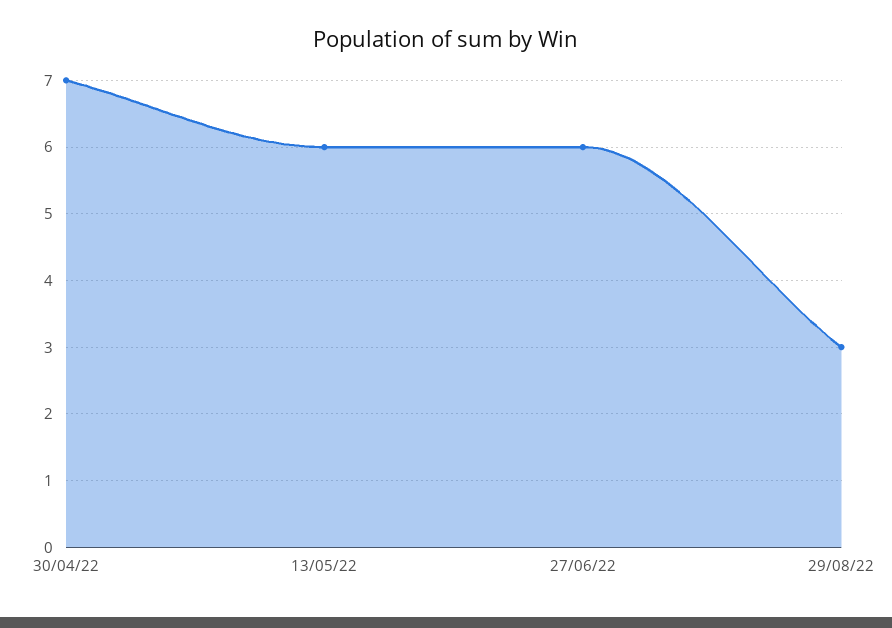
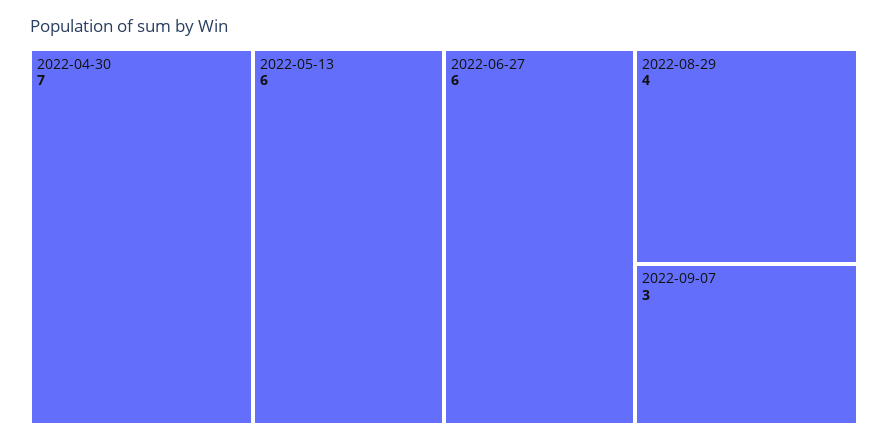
29/08/22: 3 -> 4
2022-09-07: none -> 3

